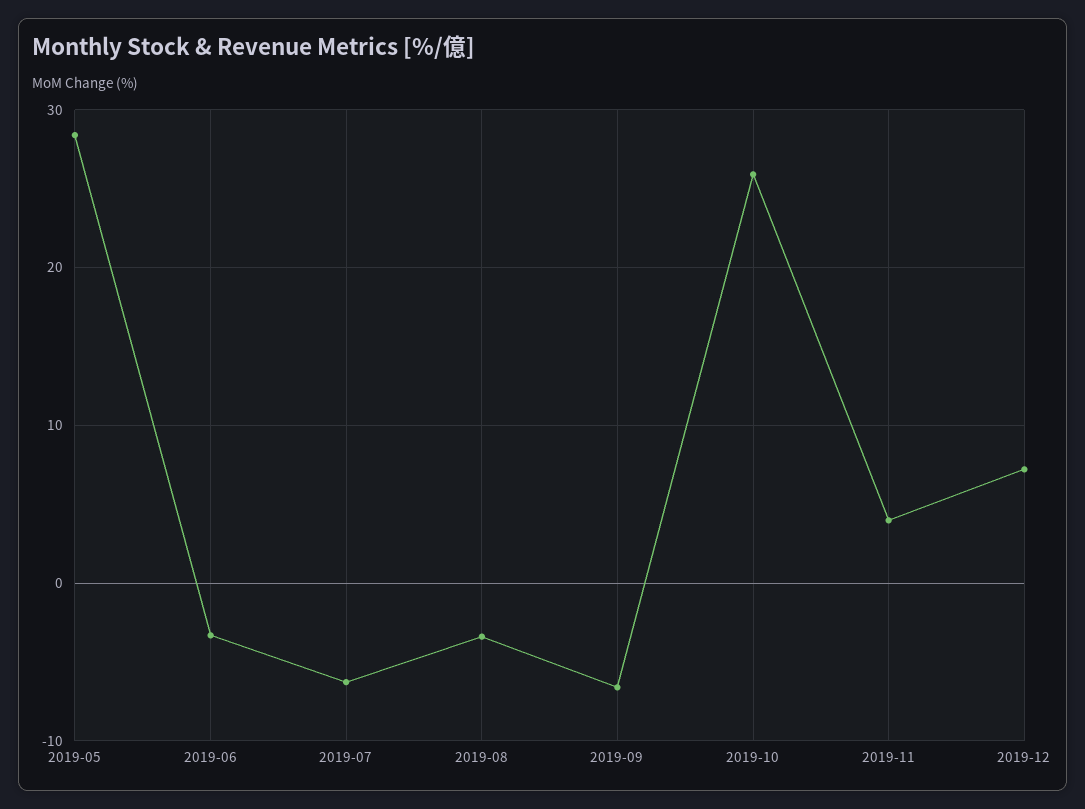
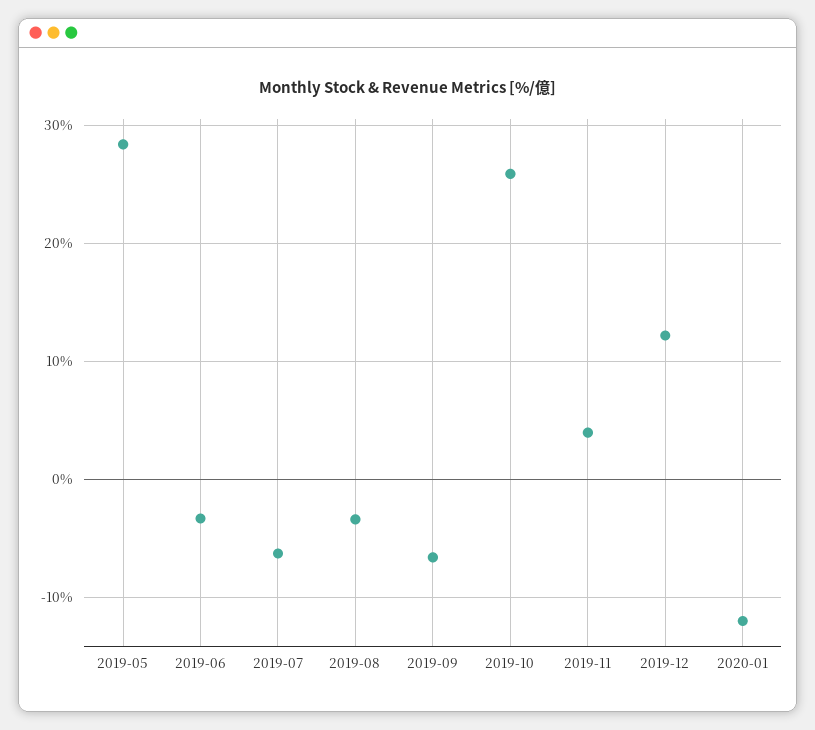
2019-12: 7 -> 12
2020-01: none -> -12

